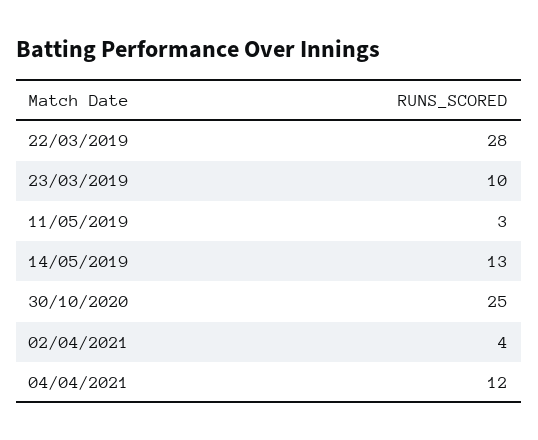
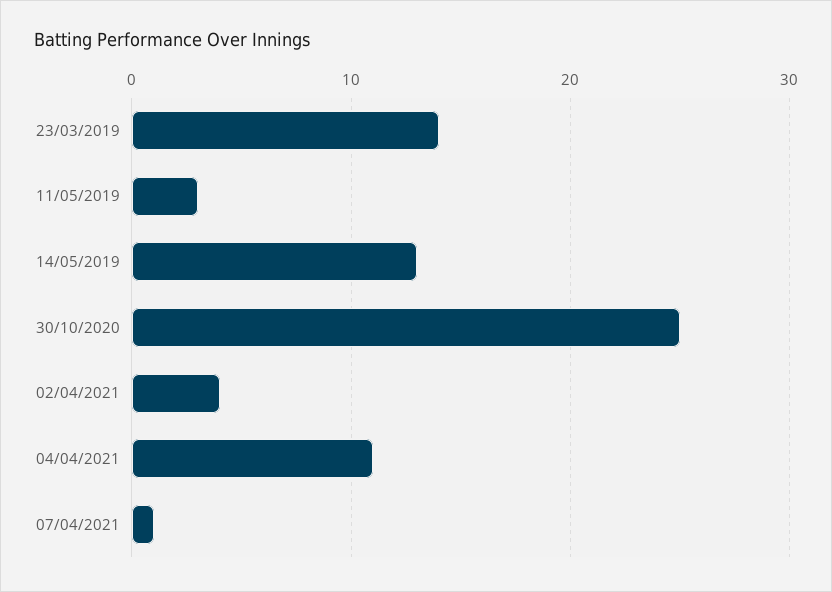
22/03/2019: 28 -> none
23/03/2019: 10 -> 14
04/04/2021: 12 -> 11
07/04/2021: none -> 1

